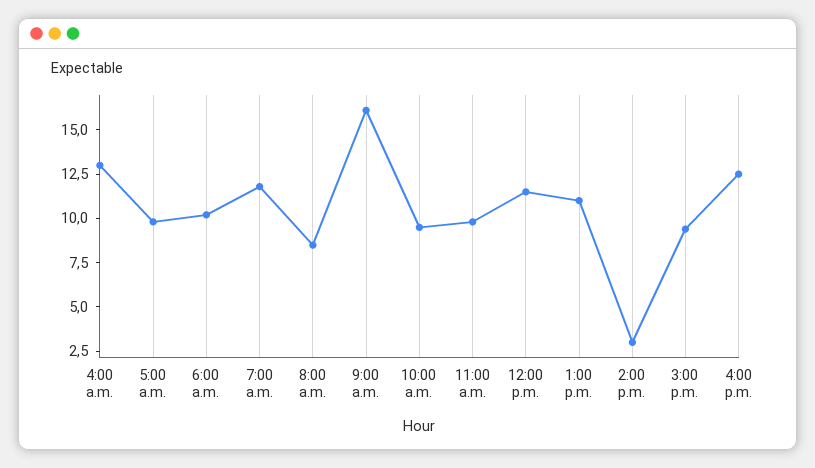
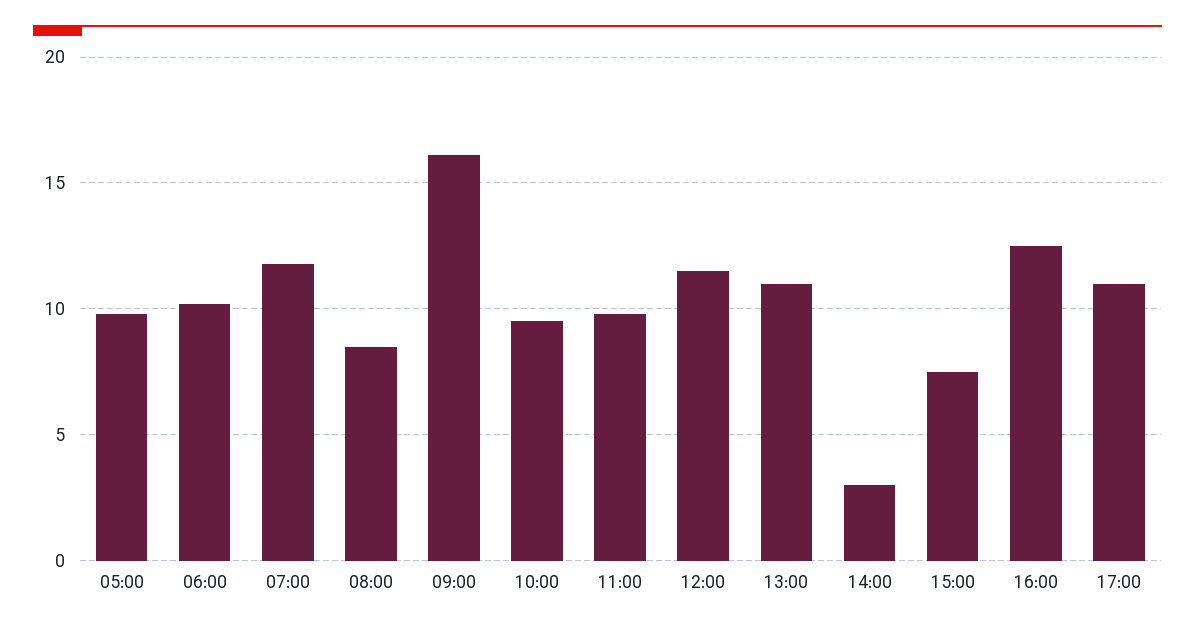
4:00 a.m.: 13 -> none
3:00 p.m.: 9.5 -> 7.5
17:00: none -> 11

